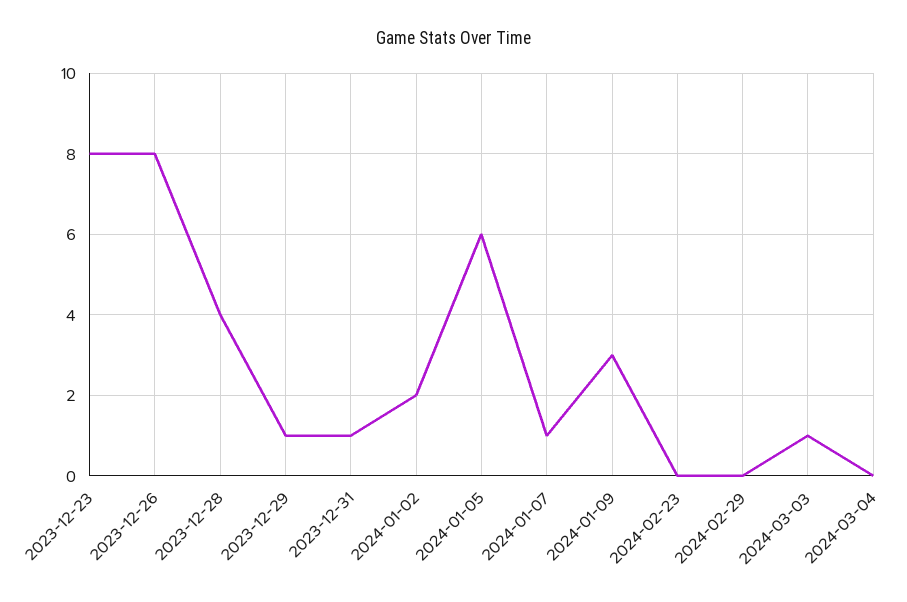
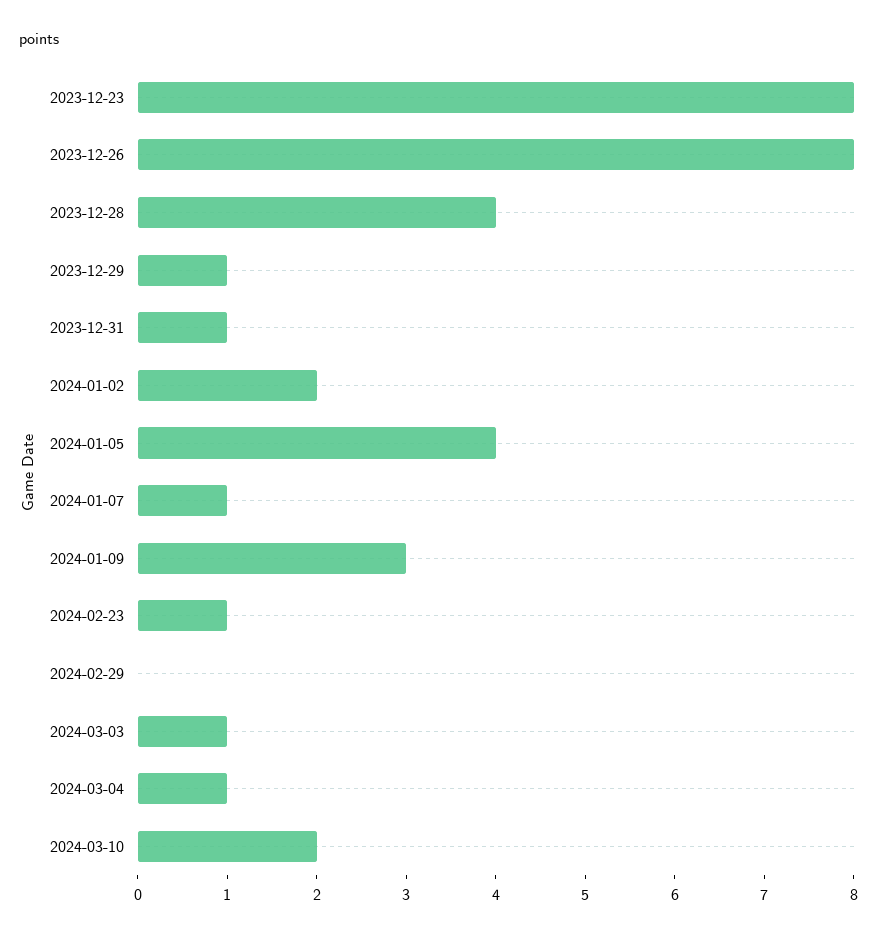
2024-01-05: 6 -> 4
2024-02-23: 0 -> 1
2024-03-04: 0 -> 1
2024-03-10: none -> 2

